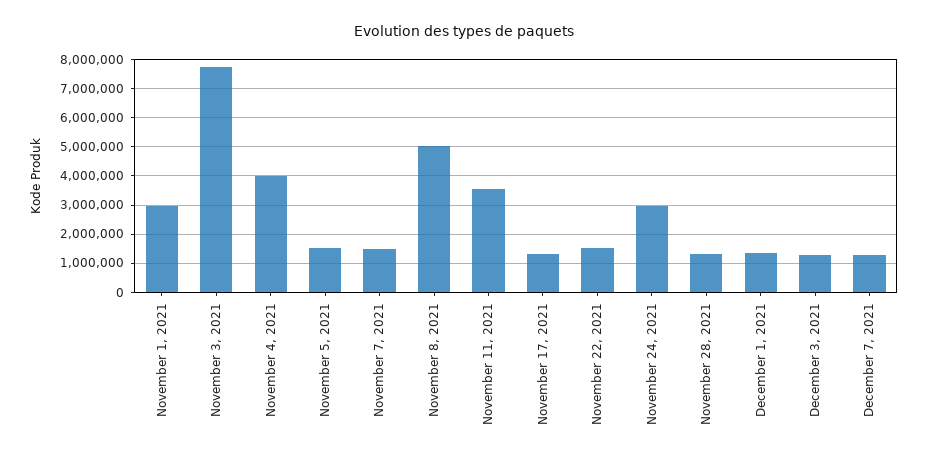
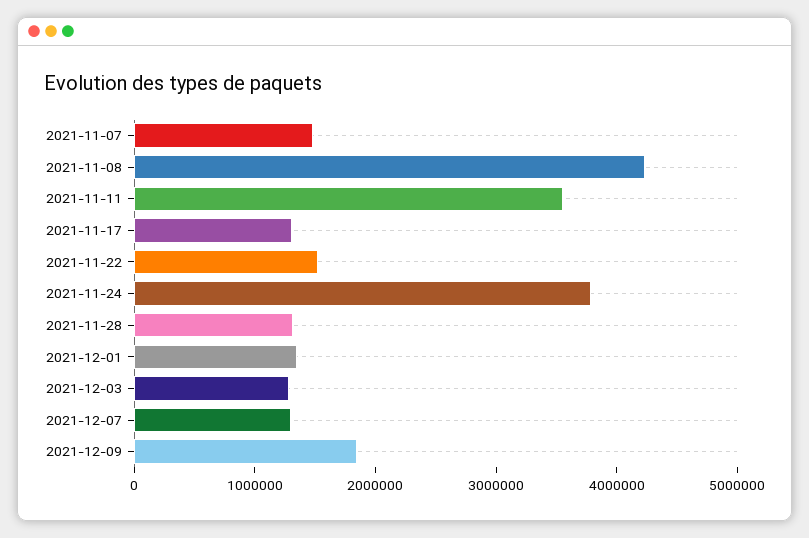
November 1, 2021: 3000000 -> none
November 3, 2021: 7750000 -> none
November 4, 2021: 4000000 -> none
November 5, 2021: 1500000 -> none
November 8, 2021: 5000000 -> 4200000
November 24, 2021: 3000000 -> 3800000
2021-12-09: none -> 1800000

